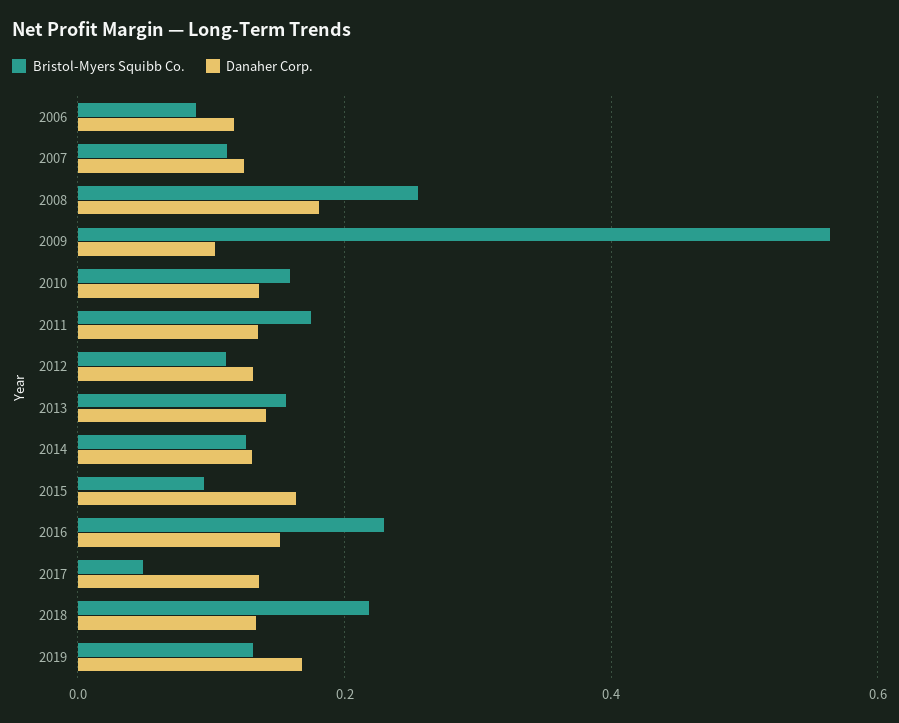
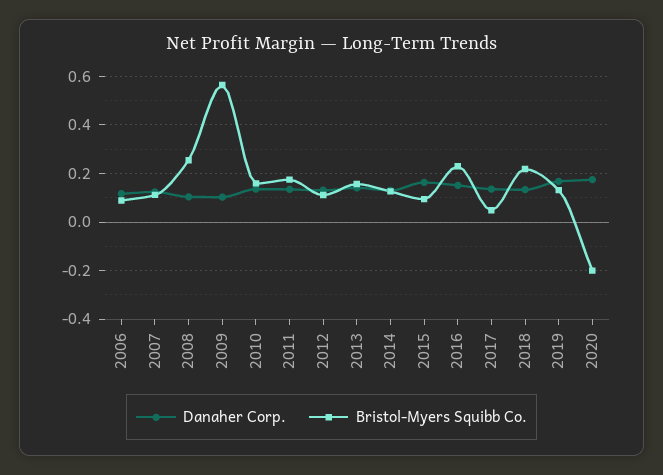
Danaher Corp., 2008: 0.18 -> 0.1
Danaher Corp., 2020: none -> 0.175
Bristol-Myers Squibb Co., 2020: none -> -0.2

